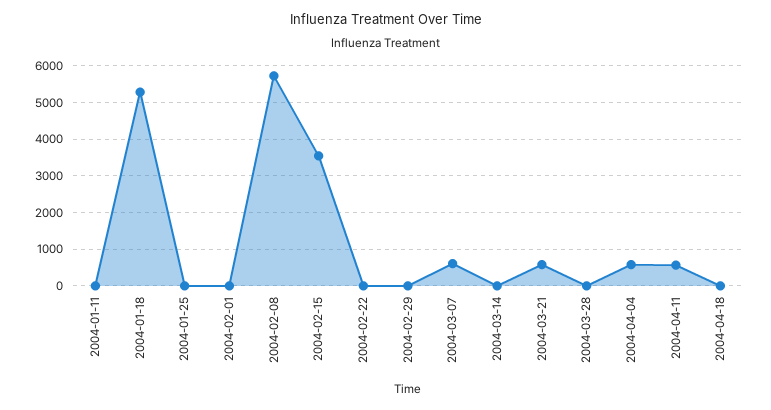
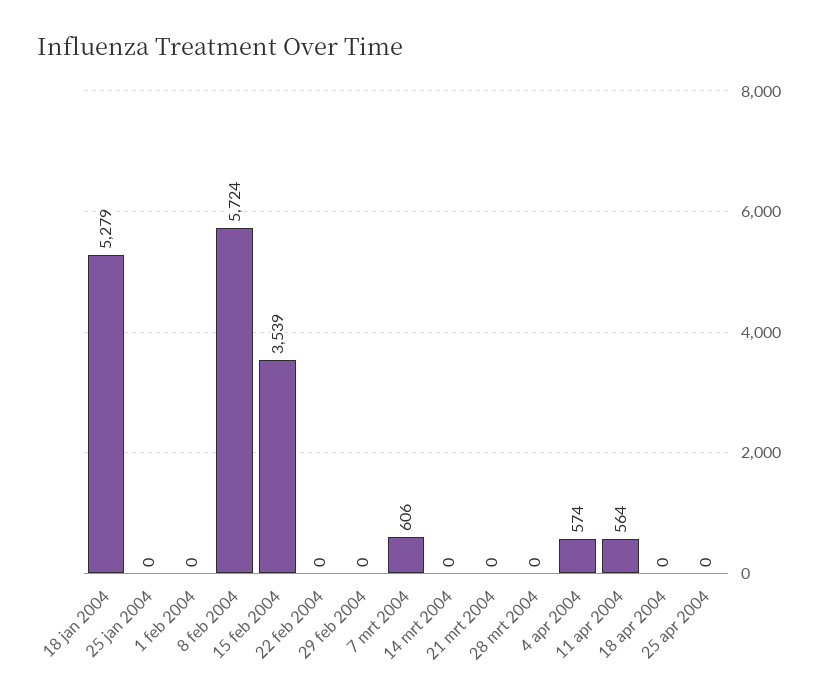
2004-01-11: 0 -> none
2004-03-21: 600 -> 0
25 apr 2004: none -> 0

